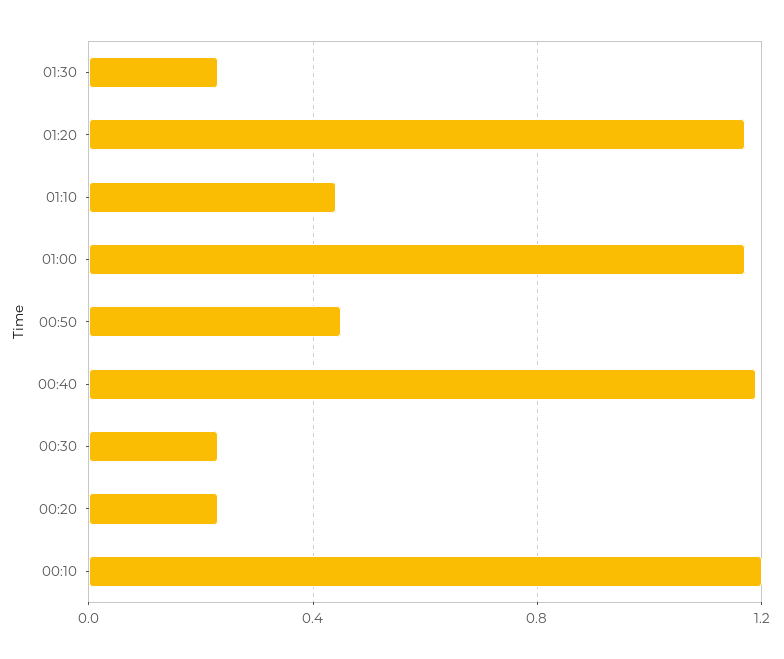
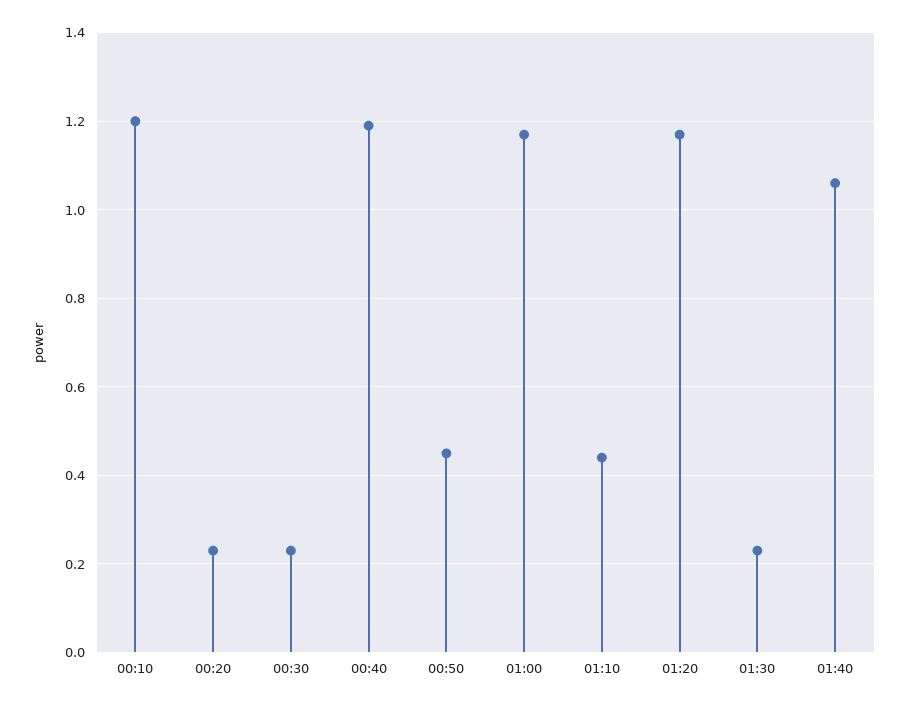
01:40: none -> 1.05

